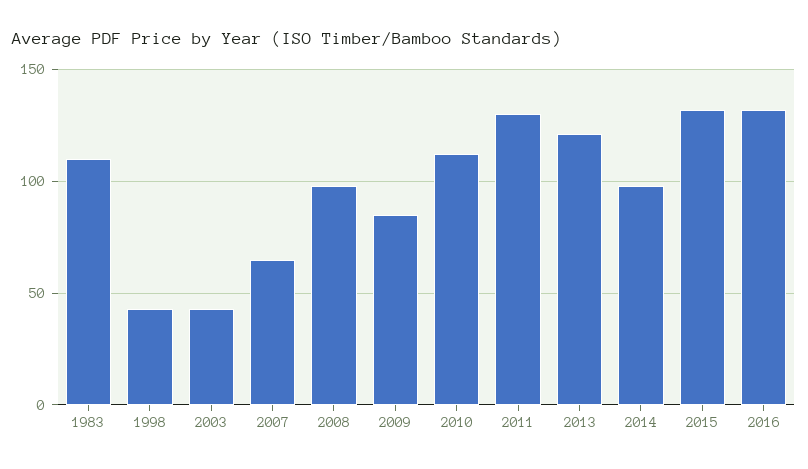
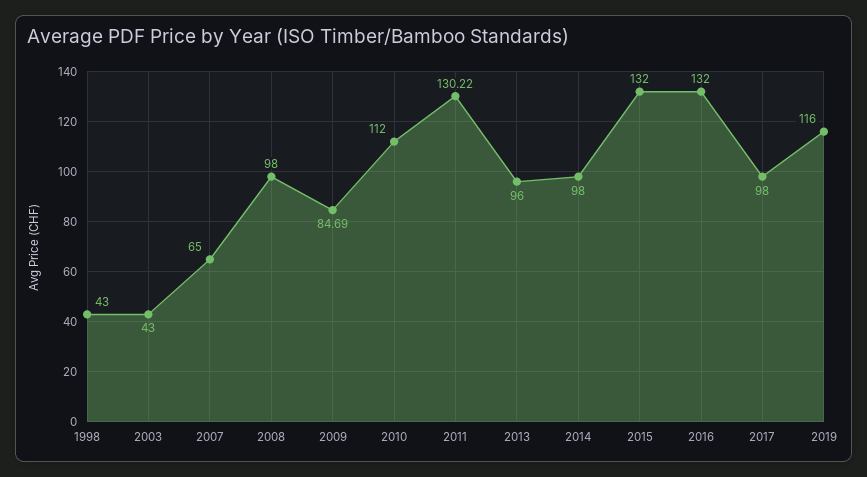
1983: 110 -> none
2013: 120 -> 96
2017: none -> 98
2019: none -> 116

